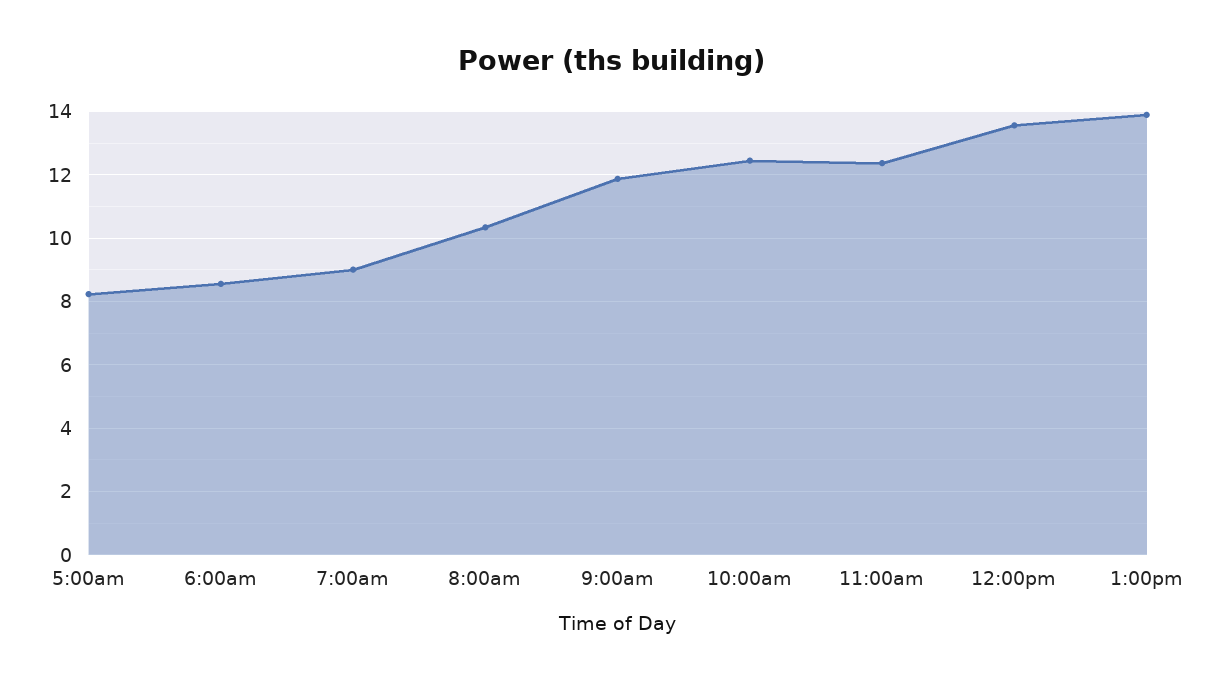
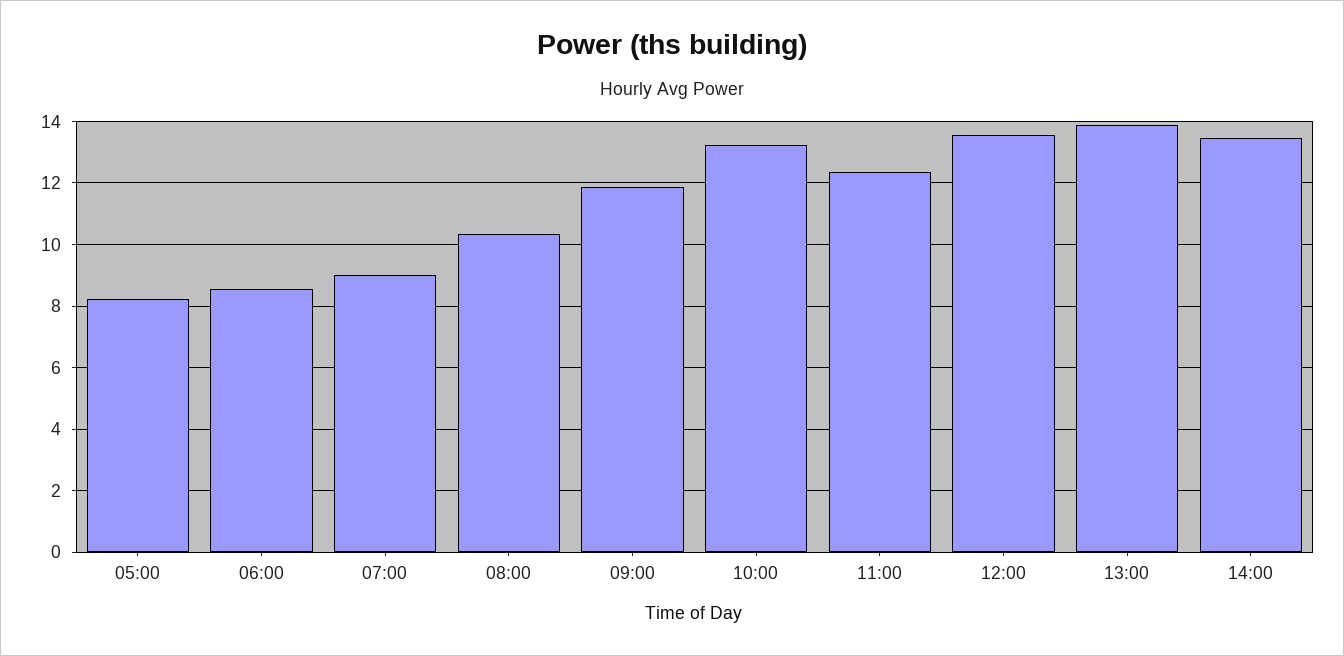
10:00am: 12.4 -> 13.2
14:00: none -> 13.4

